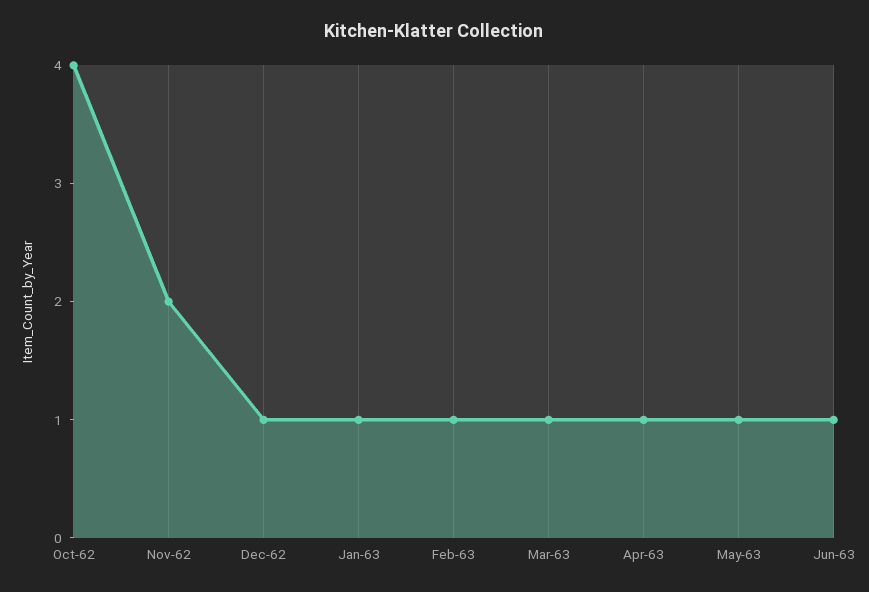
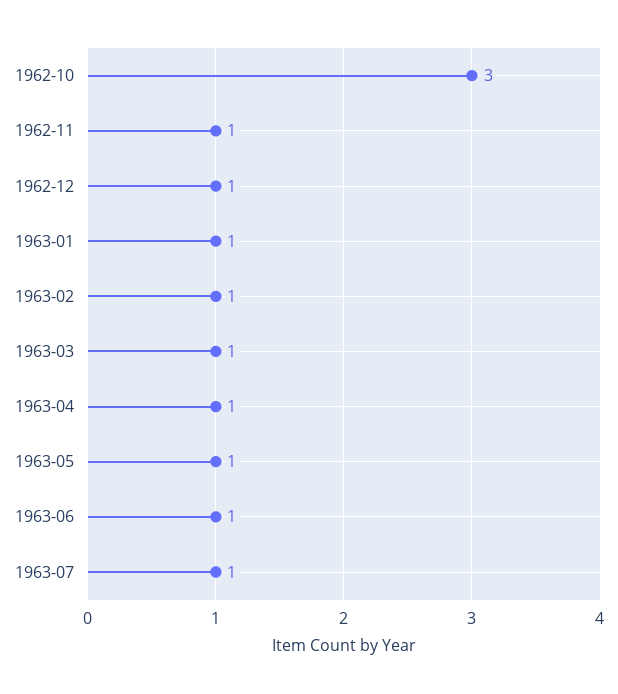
Oct-62: 4 -> 3
Nov-62: 2 -> 1
1963-07: none -> 1

